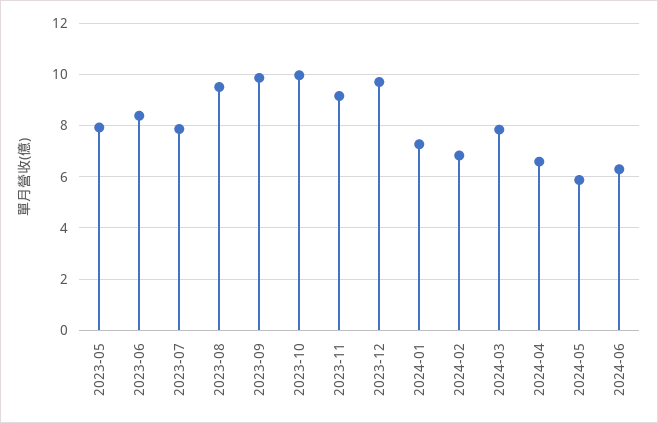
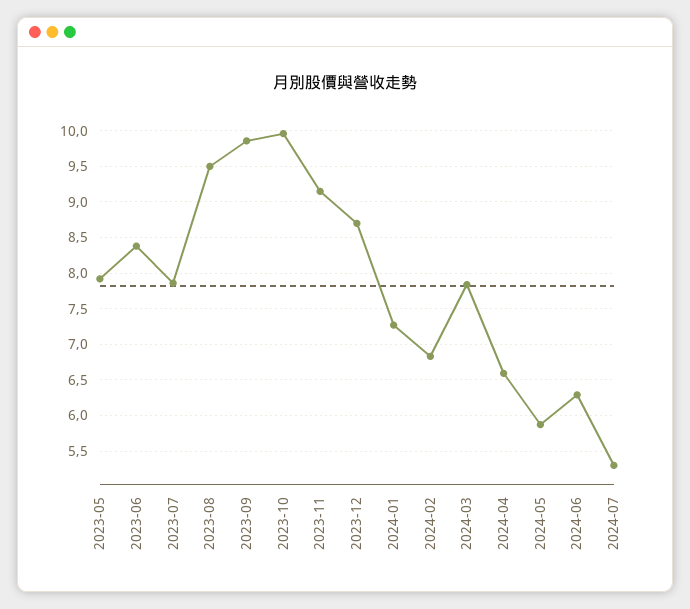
2023-12: 9.75 -> 8.7
2024-07: none -> 5.3

